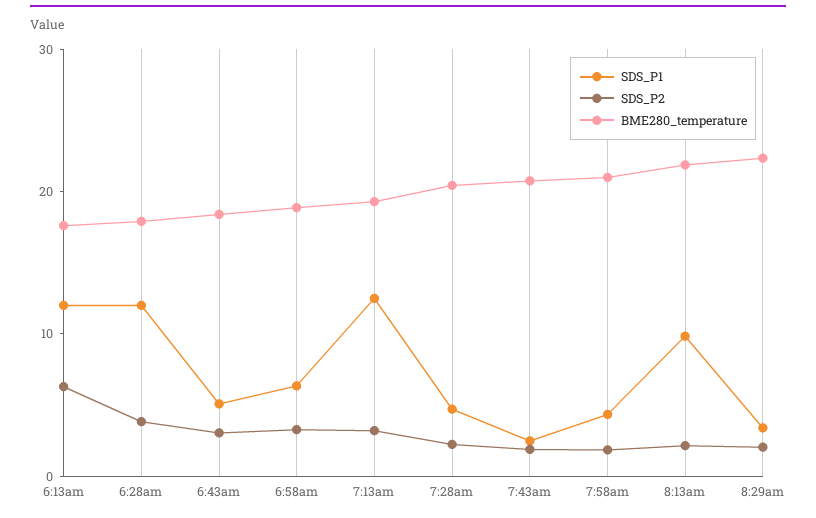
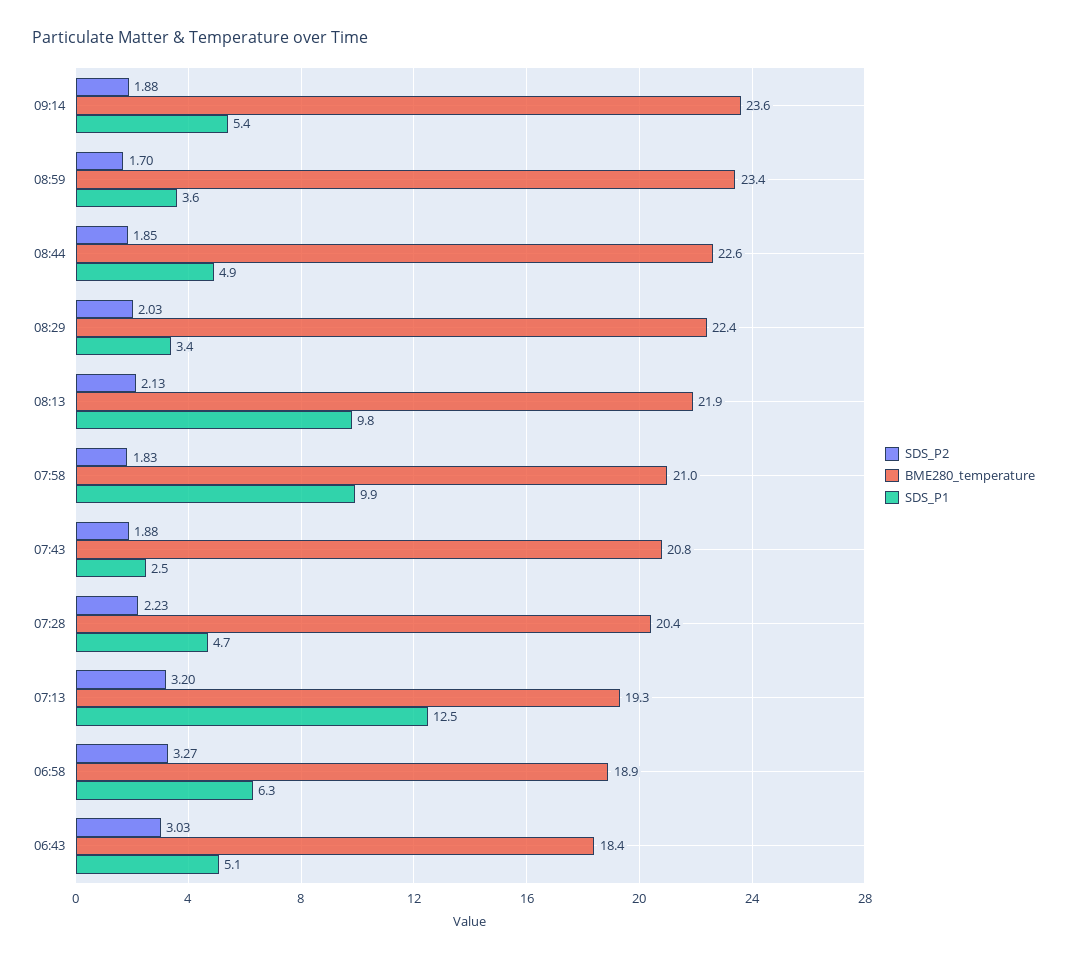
SDS_P1, 6:13am: 12 -> none
SDS_P2, 6:13am: 6 -> none
BME280_temperature, 6:13am: 18 -> none
SDS_P1, 6:28am: 12 -> none
SDS_P2, 6:28am: 4 -> none
BME280_temperature, 6:28am: 18 -> none
SDS_P1, 7:58am: 4 -> 9.9
SDS_P2, 09:14: none -> 1.88
BME280_temperature, 09:14: none -> 23.6
SDS_P1, 09:14: none -> 5.4
SDS_P2, 08:59: none -> 1.7
BME280_temperature, 08:59: none -> 23.4
SDS_P1, 08:59: none -> 3.6
SDS_P2, 08:44: none -> 1.85
BME280_temperature, 08:44: none -> 22.6
SDS_P1, 08:44: none -> 4.9

